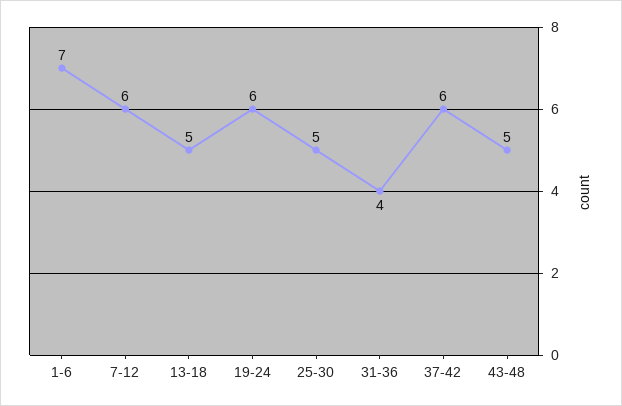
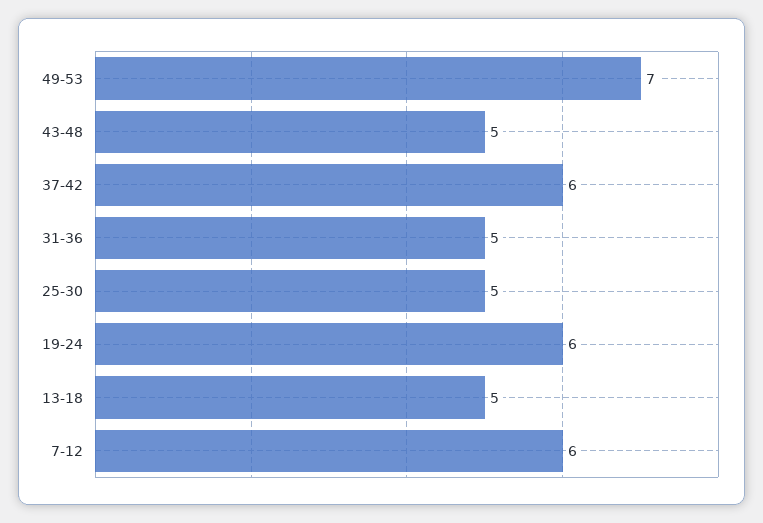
1-6: 7 -> none
31-36: 4 -> 5
49-53: none -> 7

